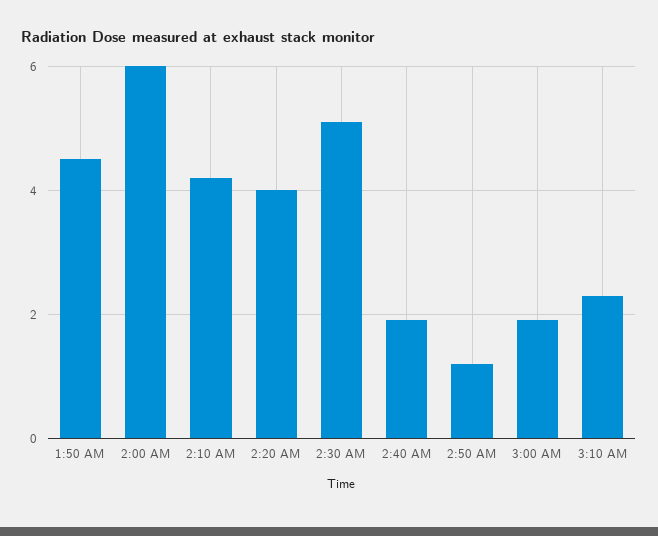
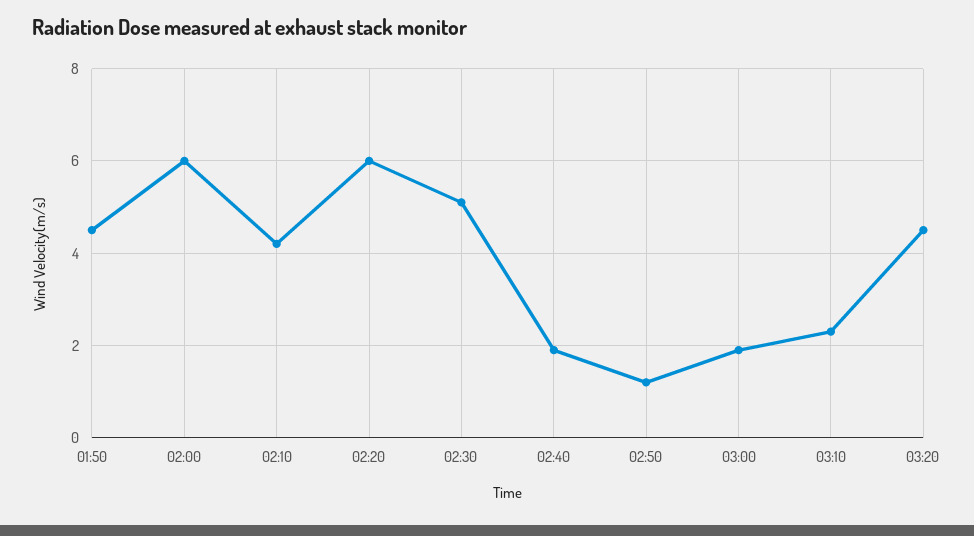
2:20 AM: 4 -> 6
03:20: none -> 4.5

